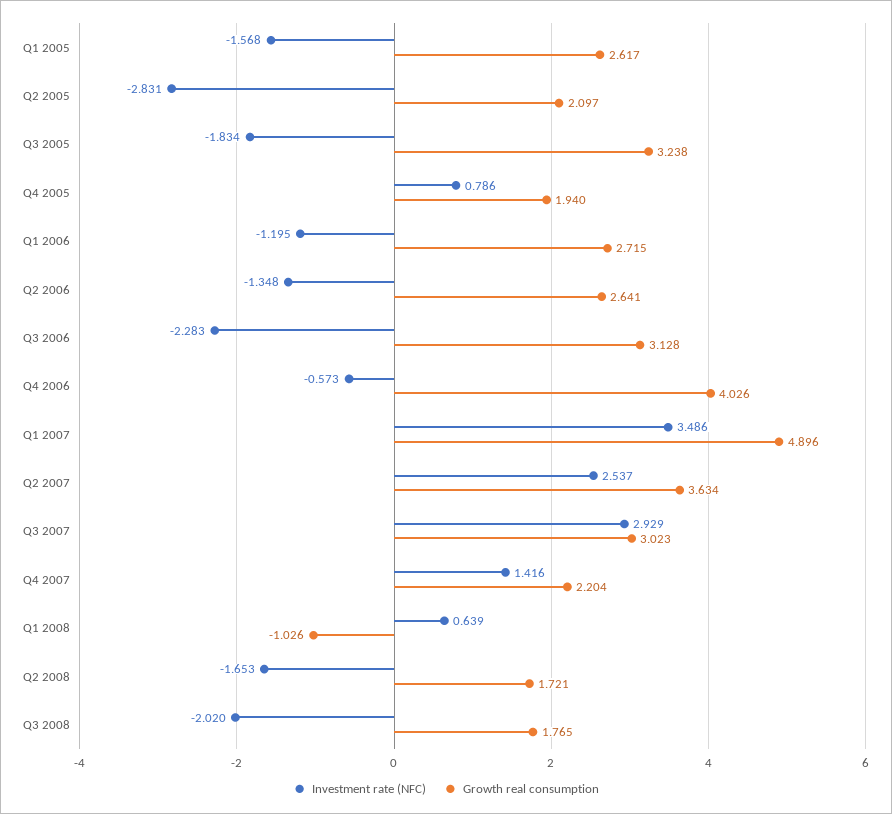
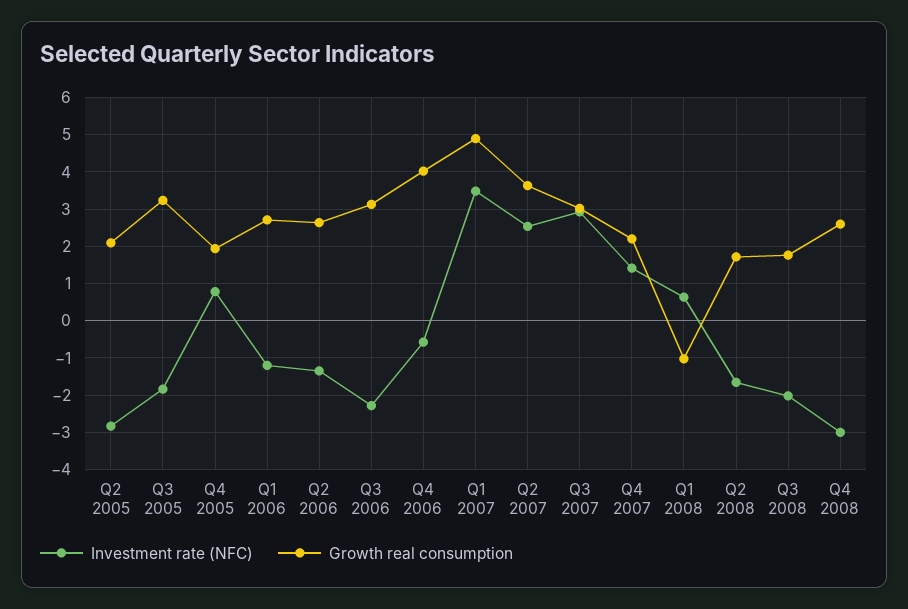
Investment rate (NFC), Q1 2005: -1.568 -> none
Growth real consumption, Q1 2005: 2.617 -> none
Investment rate (NFC), Q4 2008: none -> -3
Growth real consumption, Q4 2008: none -> 2.6

